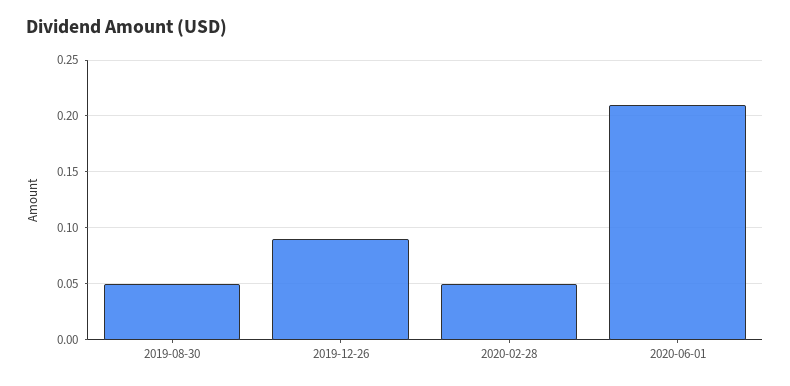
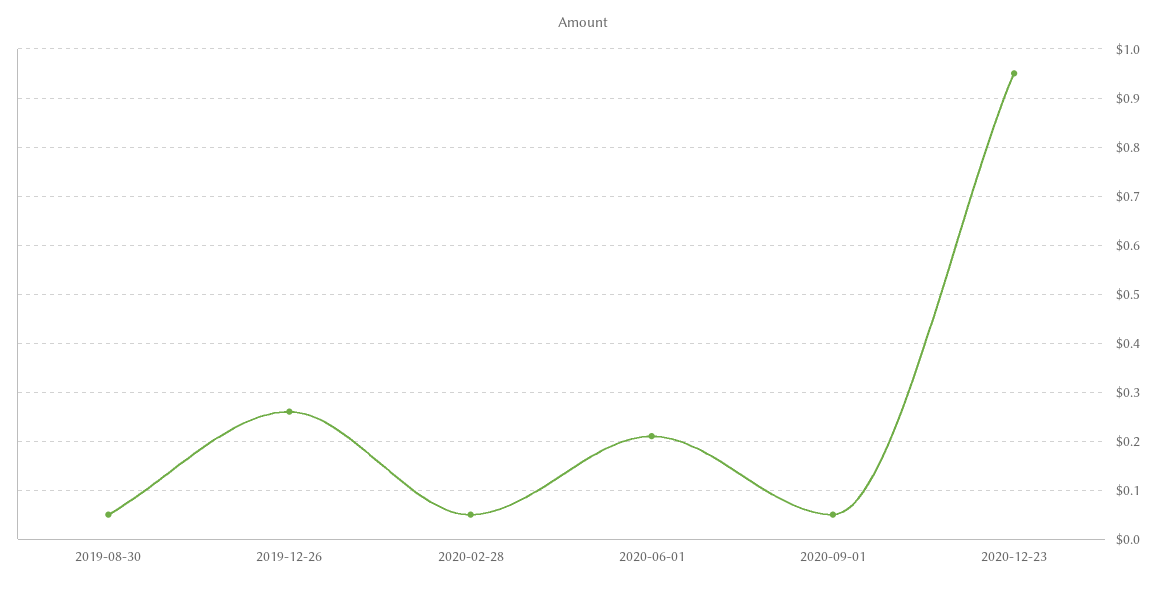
2019-12-26: 0.09 -> 0.25
2020-09-01: none -> 0.05
2020-12-23: none -> 0.95

